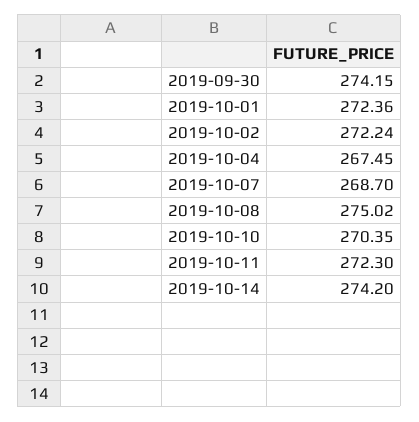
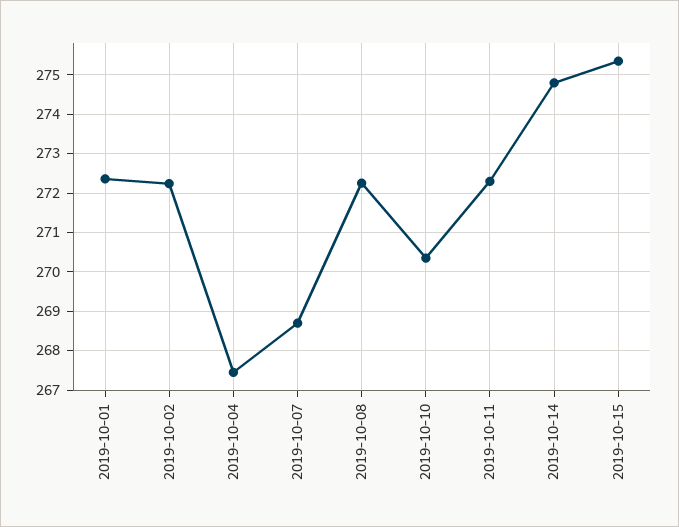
2019-09-30: 274.15 -> none
2019-10-08: 275.02 -> 272.2
2019-10-14: 274.2 -> 274.8
2019-10-15: none -> 275.4

